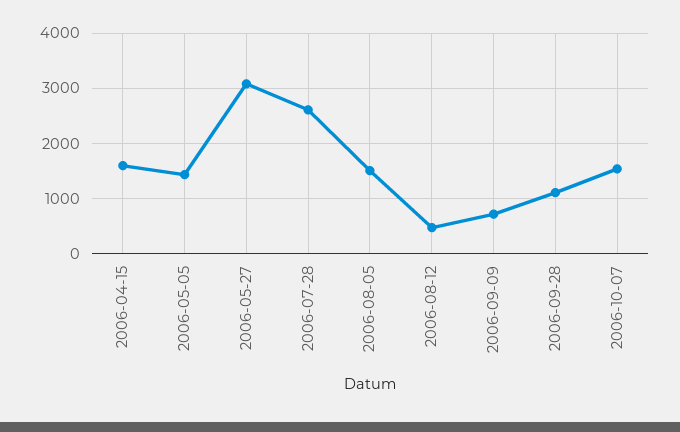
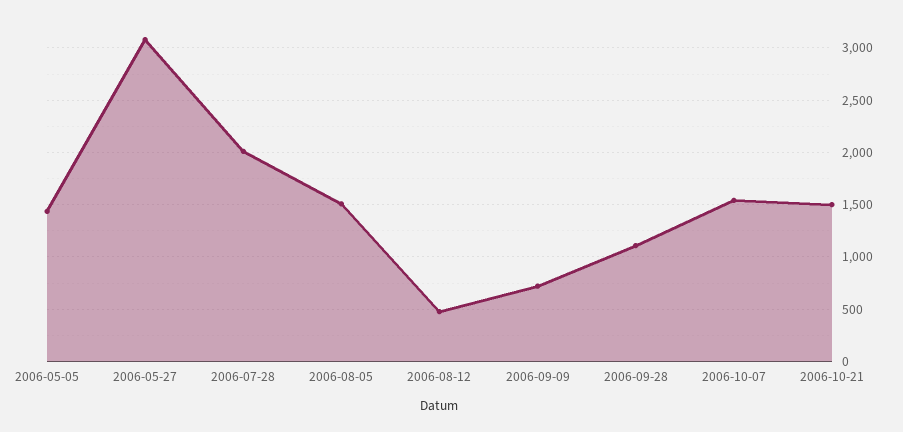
2006-04-15: 1600 -> none
2006-07-28: 2600 -> 2000
2006-10-21: none -> 1500

